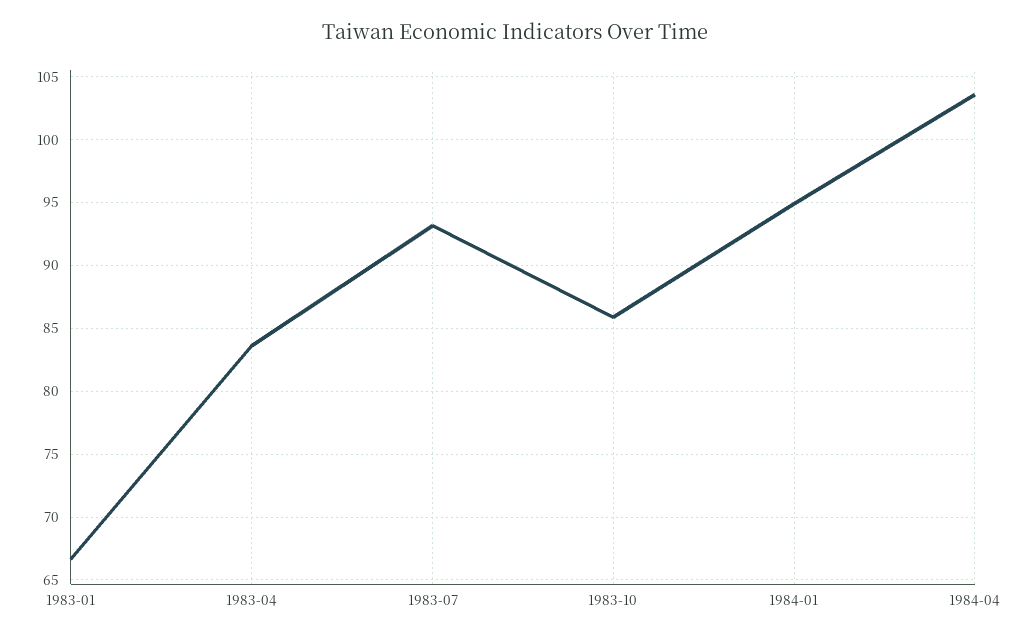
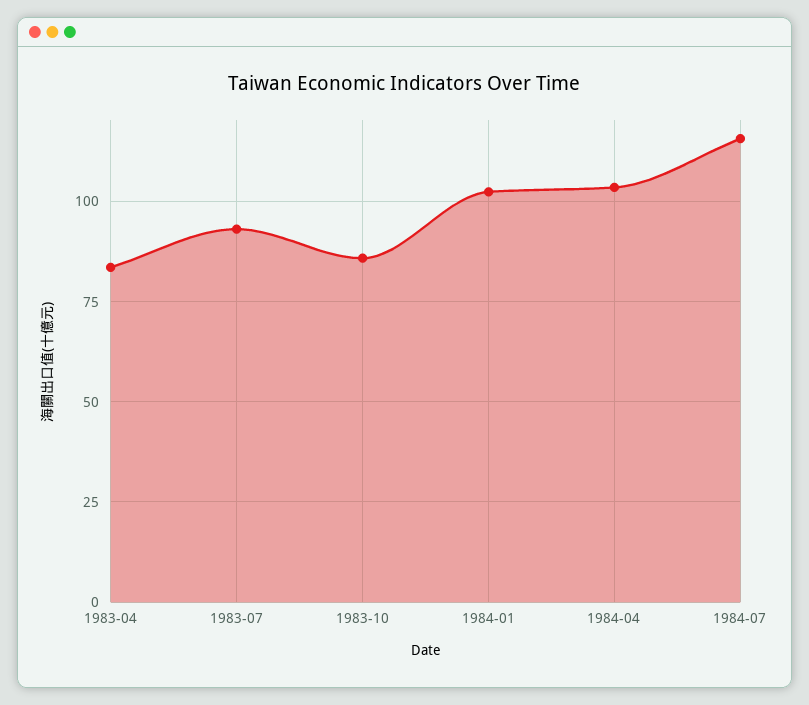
1983-01: 66.5 -> none
1984-01: 95 -> 102.5
1984-07: none -> 115

